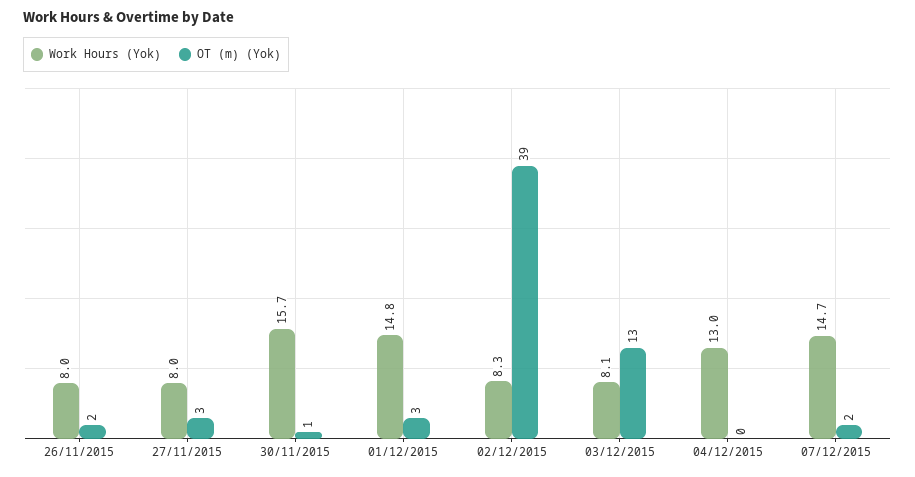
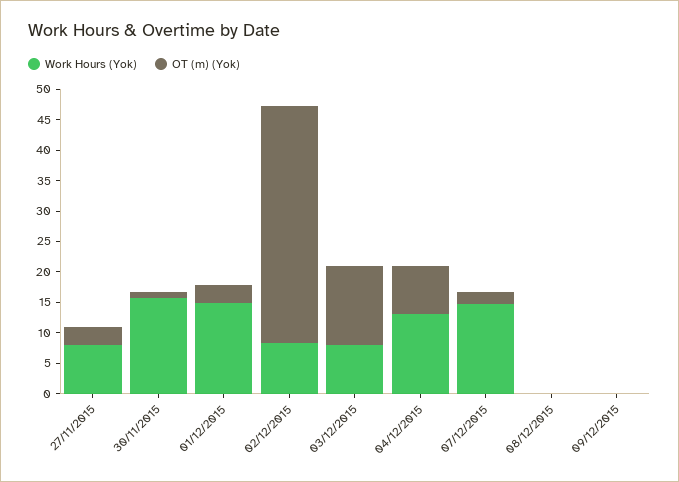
Work Hours (Yok), 26/11/2015: 8 -> none
OT (m) (Yok), 26/11/2015: 2 -> none
OT (m) (Yok), 04/12/2015: 0 -> 7.5
Work Hours (Yok), 08/12/2015: none -> 0
OT (m) (Yok), 08/12/2015: none -> 0
Work Hours (Yok), 09/12/2015: none -> 0
OT (m) (Yok), 09/12/2015: none -> 0

